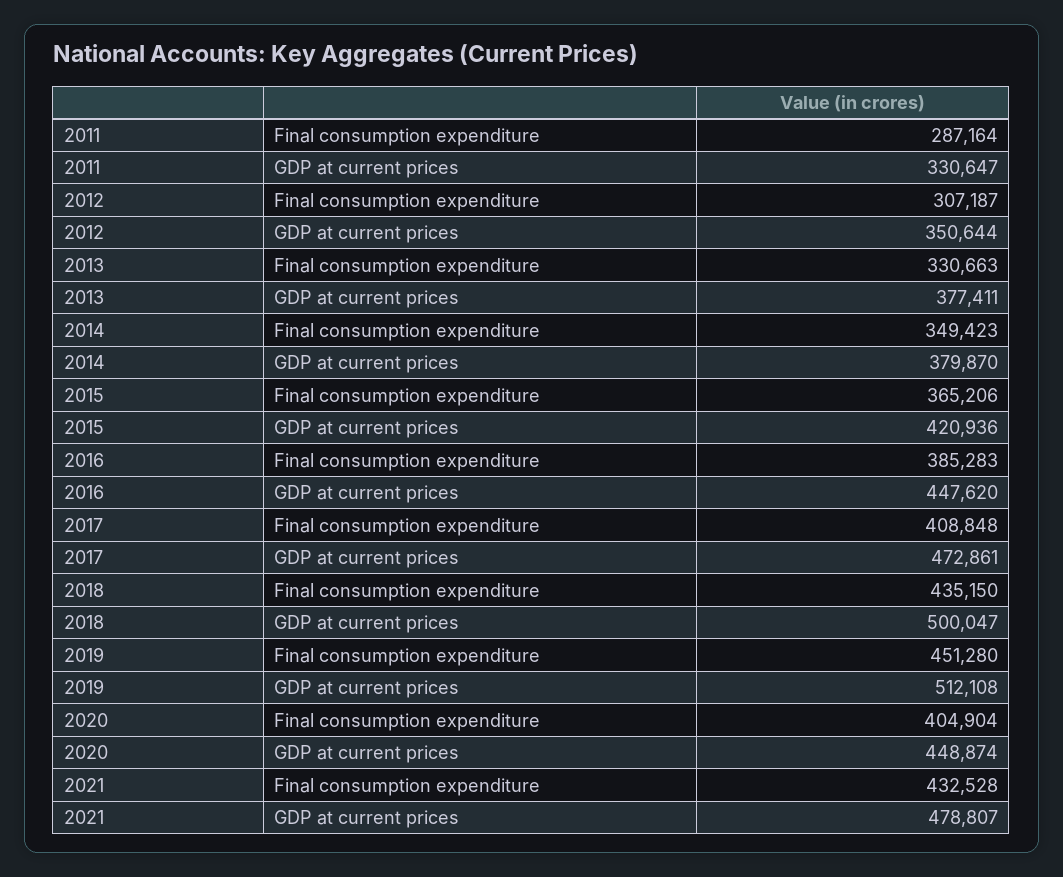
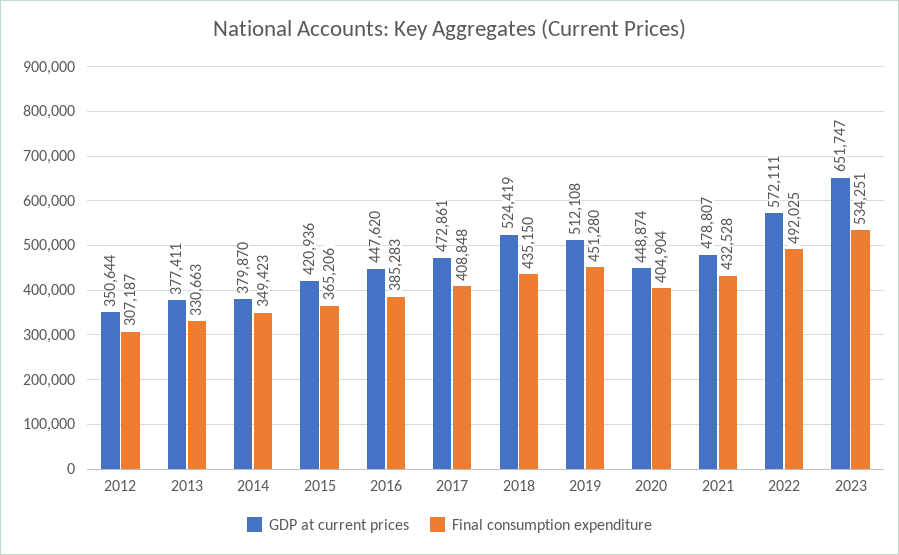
Final consumption expenditure, 2011: 287164 -> none
GDP at current prices, 2011: 330647 -> none
GDP at current prices, 2018: 500047 -> 524419
GDP at current prices, 2022: none -> 572111
Final consumption expenditure, 2022: none -> 492025
GDP at current prices, 2023: none -> 651747
Final consumption expenditure, 2023: none -> 534251

